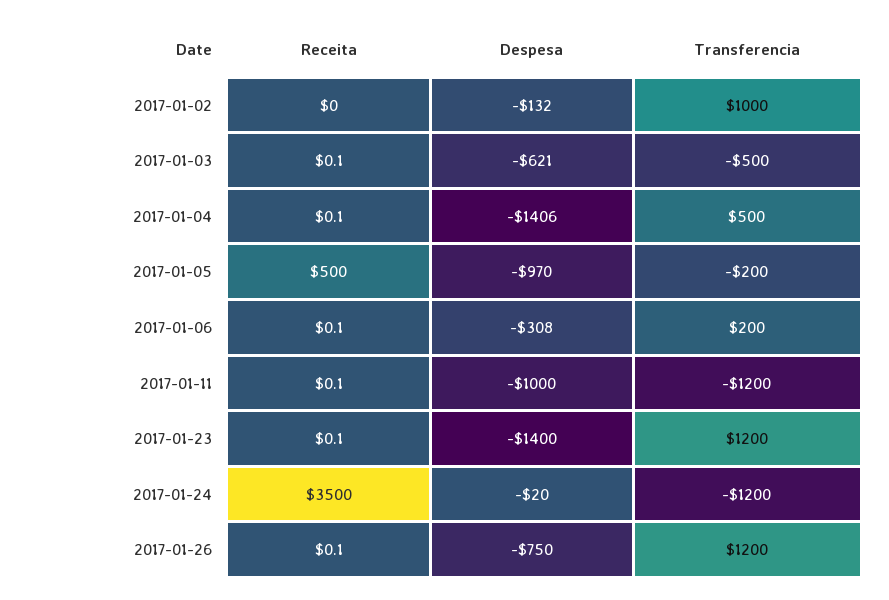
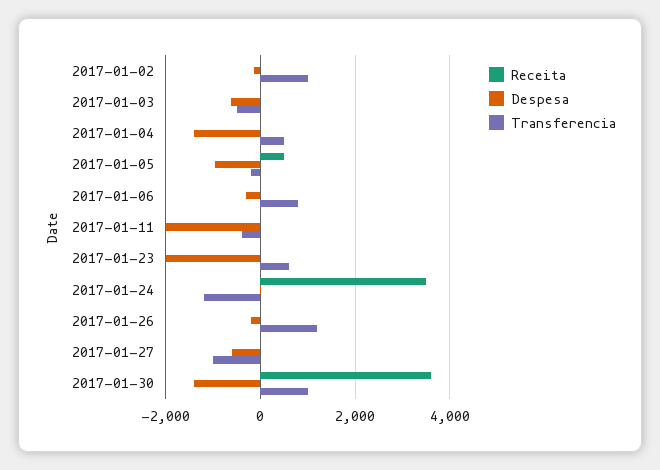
Transferencia, 2017-01-06: 200 -> 800
Despesa, 2017-01-11: -1000 -> -2000
Transferencia, 2017-01-11: -1200 -> -400
Despesa, 2017-01-23: -1400 -> -2000
Transferencia, 2017-01-23: 1200 -> 600
Despesa, 2017-01-26: -750 -> -200
Receita, 2017-01-27: none -> 0
Despesa, 2017-01-27: none -> -600
Transferencia, 2017-01-27: none -> -1000
Receita, 2017-01-30: none -> 3600
Despesa, 2017-01-30: none -> -1400
Transferencia, 2017-01-30: none -> 1000

